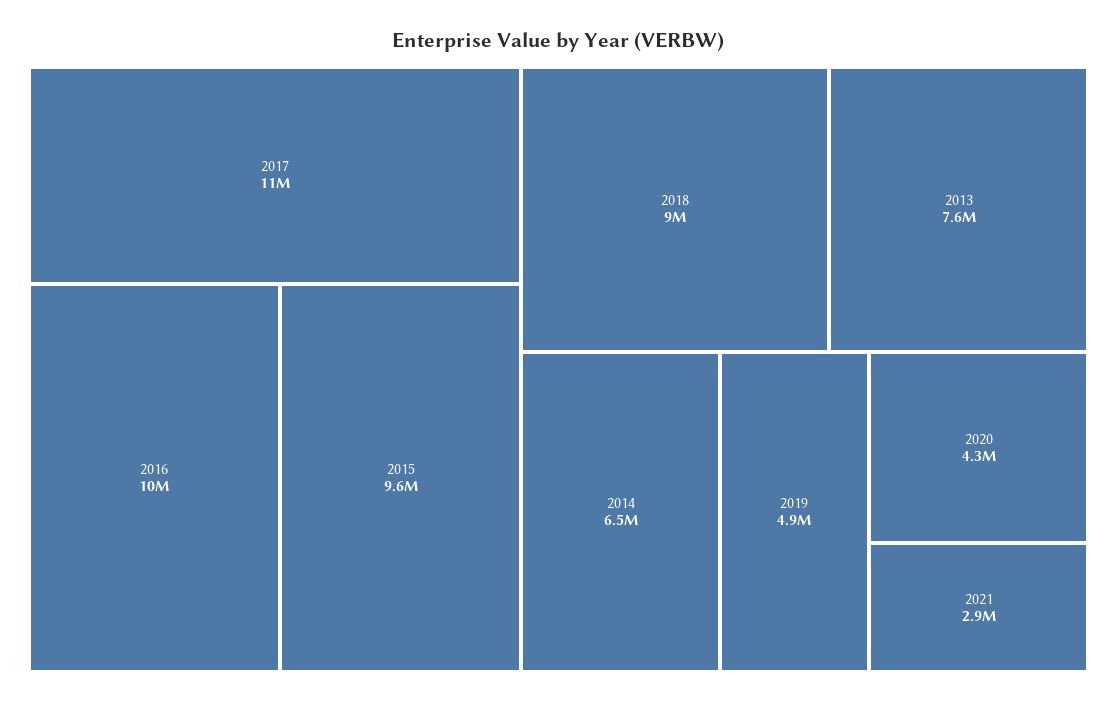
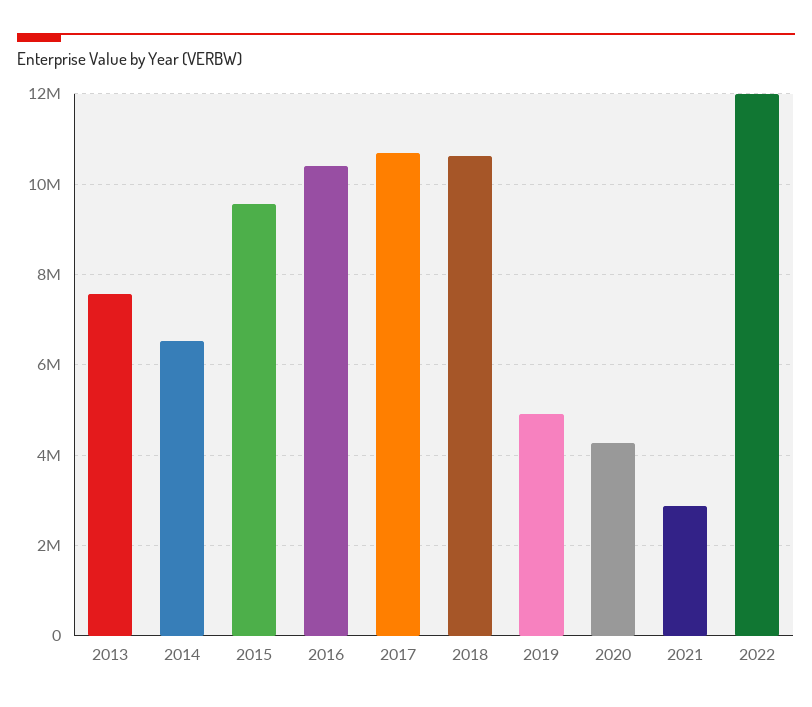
2018: 9000000 -> 10600000
2022: none -> 12000000

